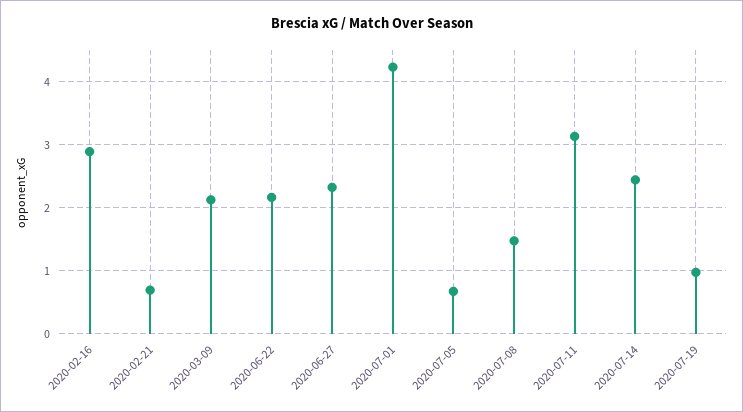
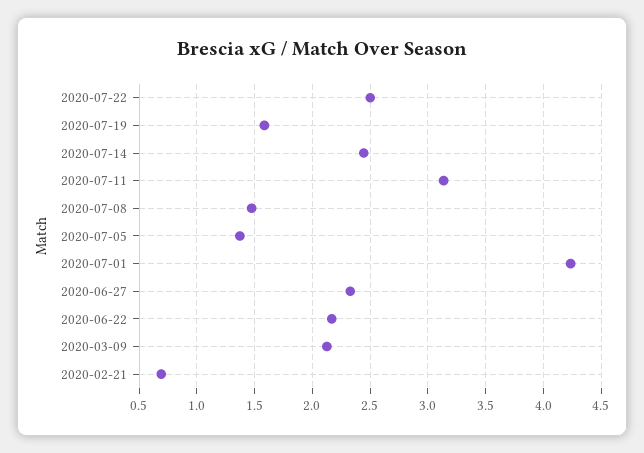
2020-02-16: 2.9 -> none
2020-07-05: 0.7 -> 1.4
2020-07-19: 1 -> 1.6
2020-07-22: none -> 2.5

